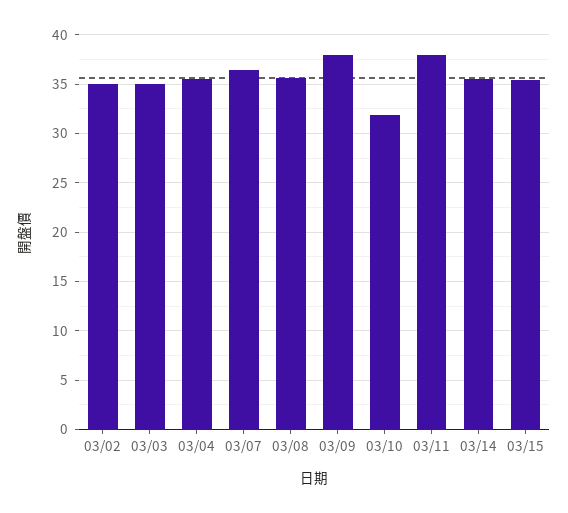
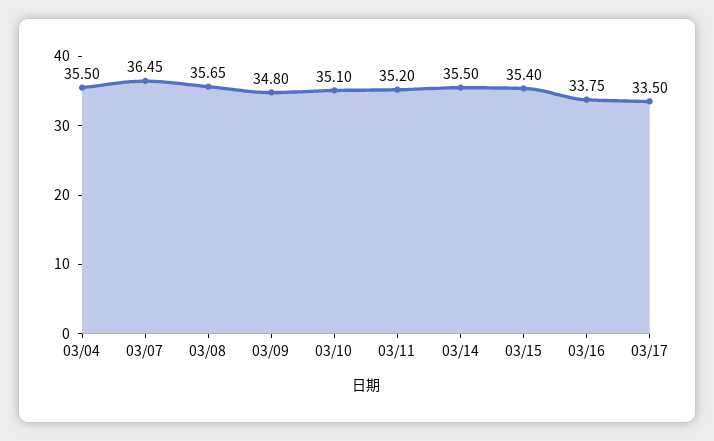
03/02: 35 -> none
03/03: 35 -> none
03/09: 38 -> 34.8
03/10: 32 -> 35.1
03/11: 38 -> 35.2
03/16: none -> 33.75
03/17: none -> 33.5

